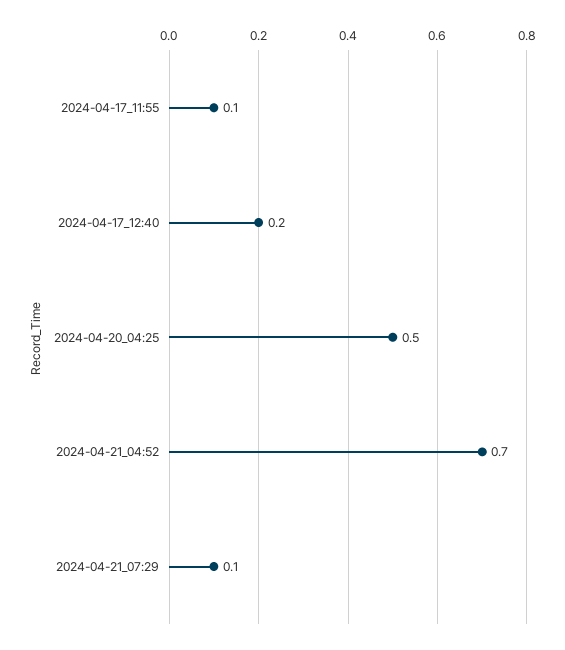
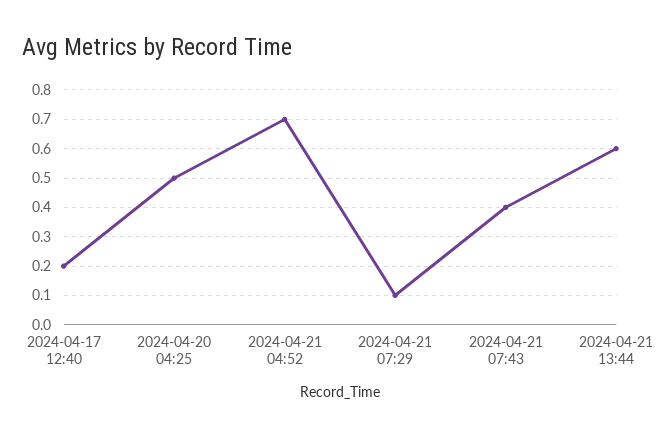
2024-04-17_11:55: 0.1 -> none
2024-04-21 07:43: none -> 0.4
2024-04-21 13:44: none -> 0.6

